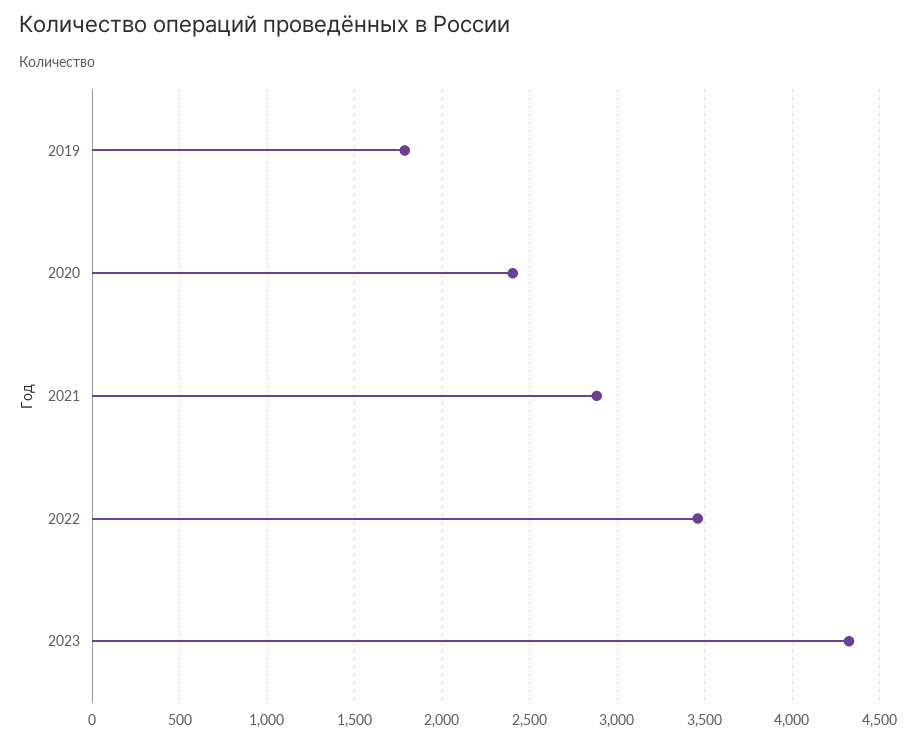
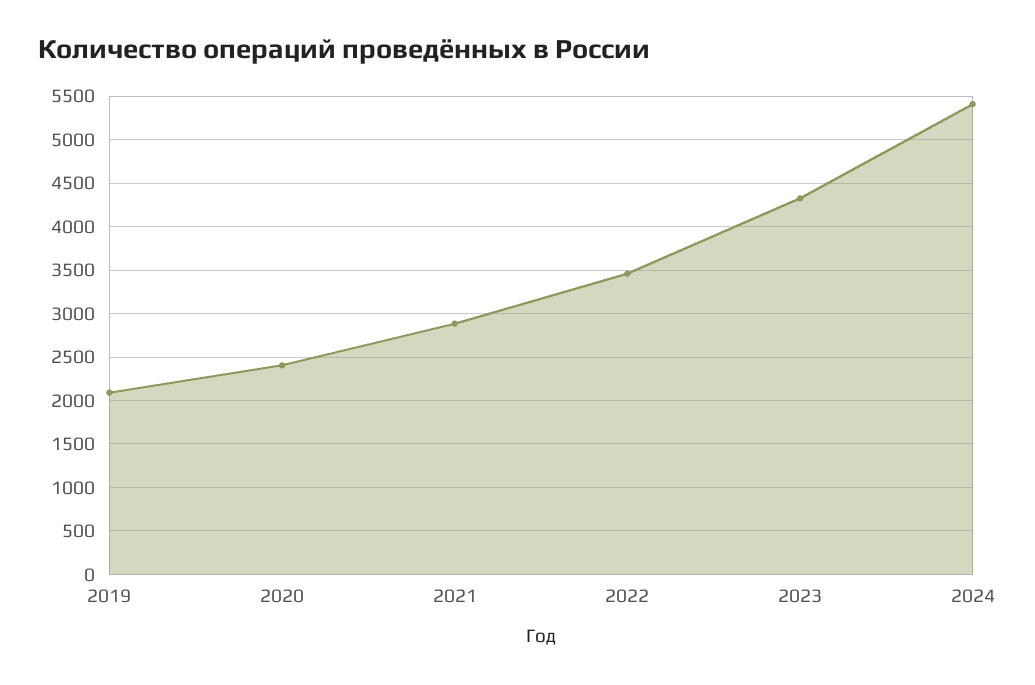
2019: 1800 -> 2100
2024: none -> 5400

